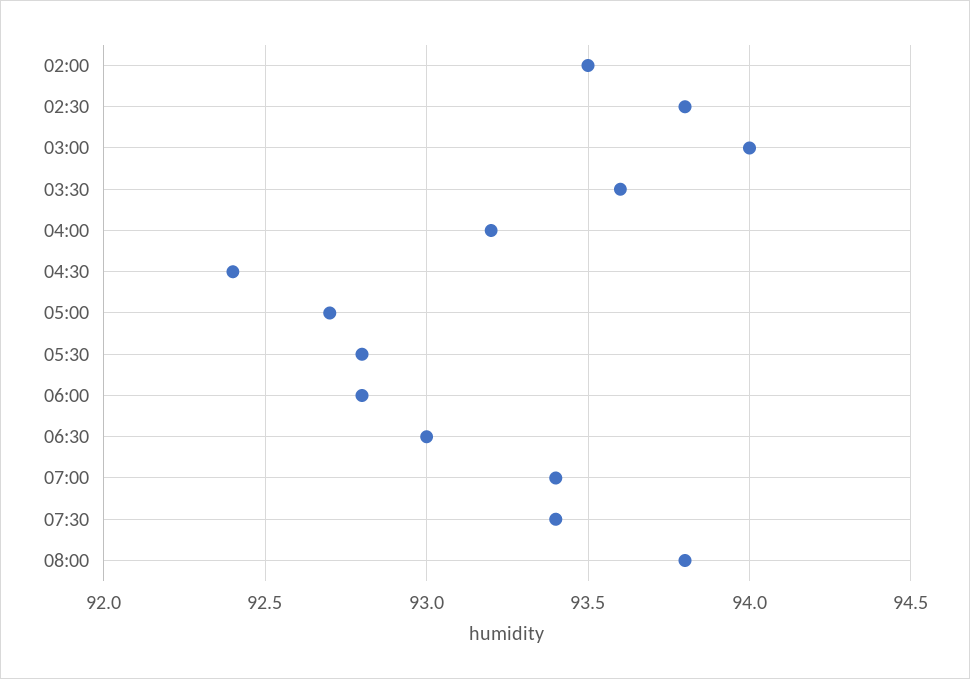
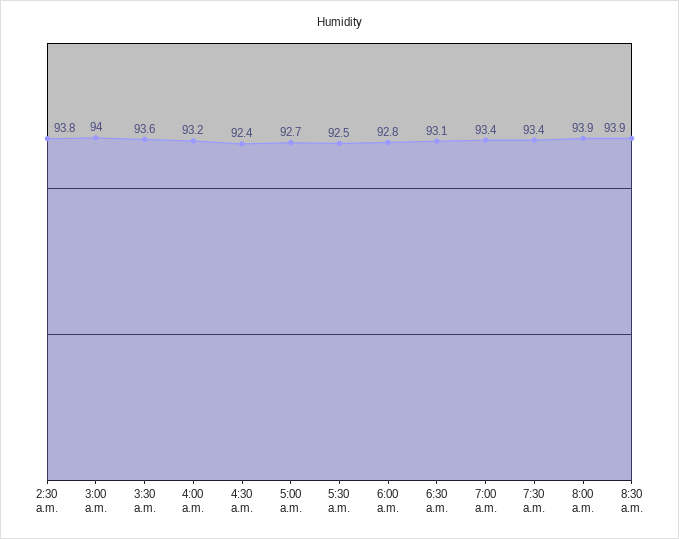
02:00: 93.5 -> none
05:30: 92.8 -> 92.5
06:30: 93 -> 93.1
08:00: 93.8 -> 93.9
8:30 a.m.: none -> 93.9

